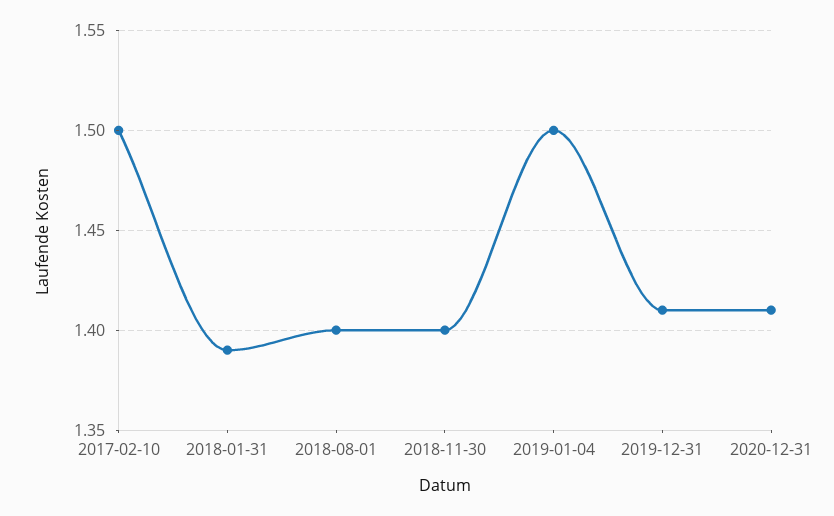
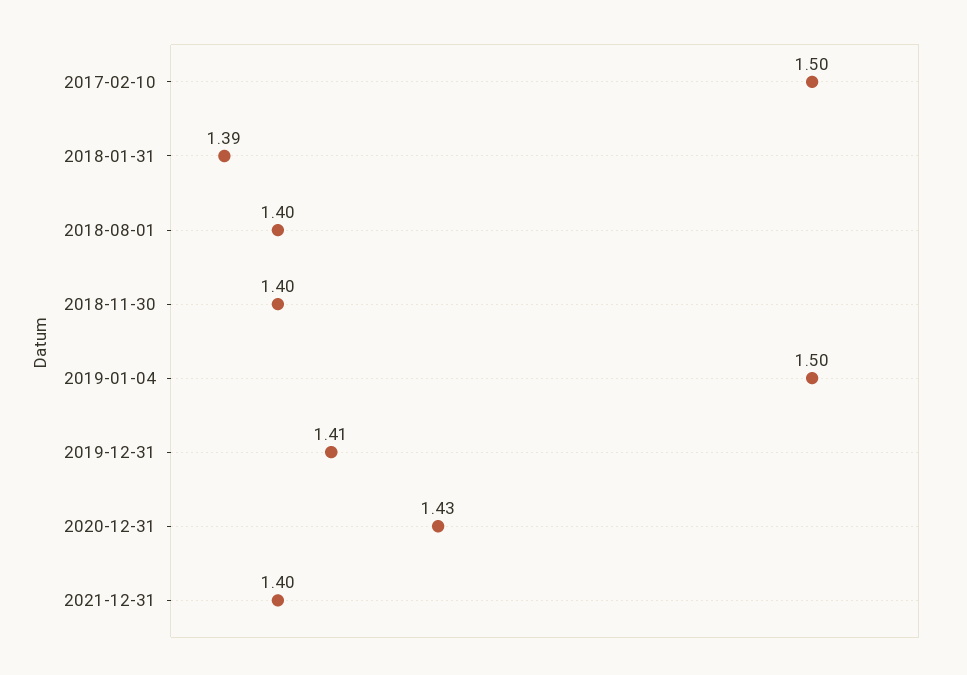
2020-12-31: 1.41 -> 1.43
2021-12-31: none -> 1.4

